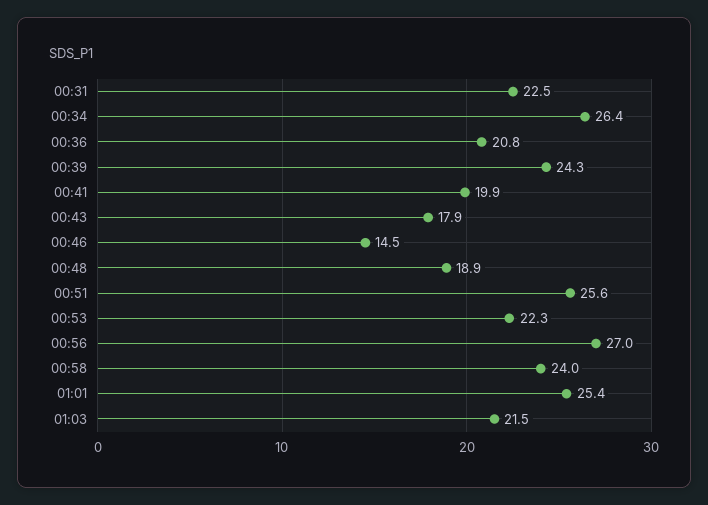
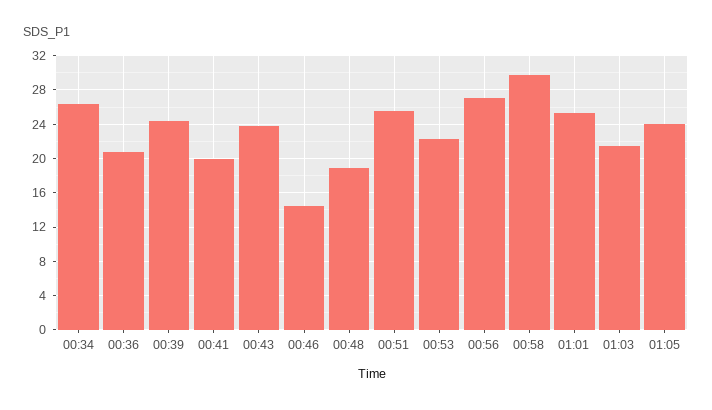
00:31: 22.5 -> none
00:43: 17.9 -> 24
00:58: 24 -> 30
01:05: none -> 24

